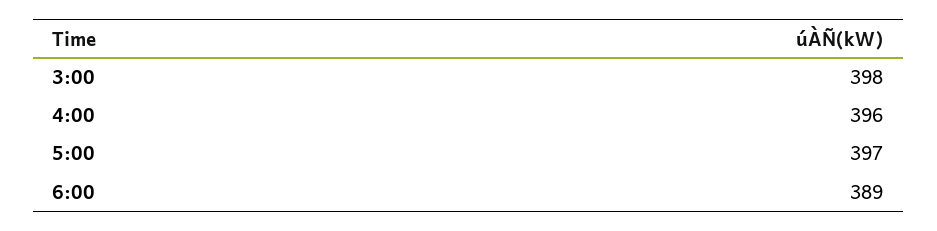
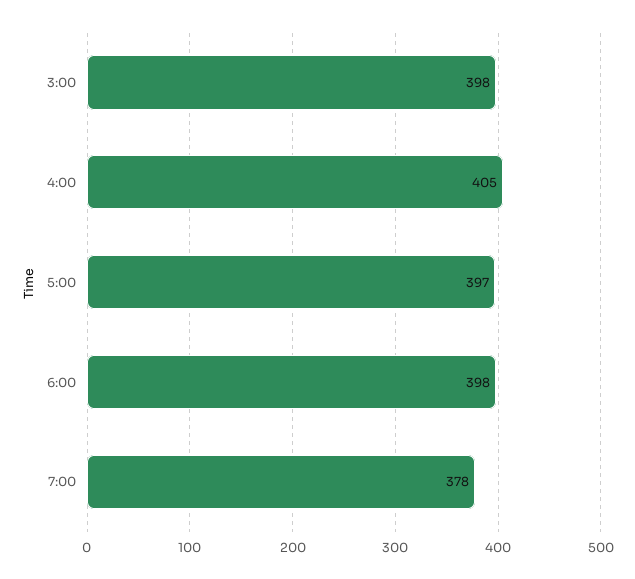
4:00: 396 -> 405
6:00: 389 -> 398
7:00: none -> 378

